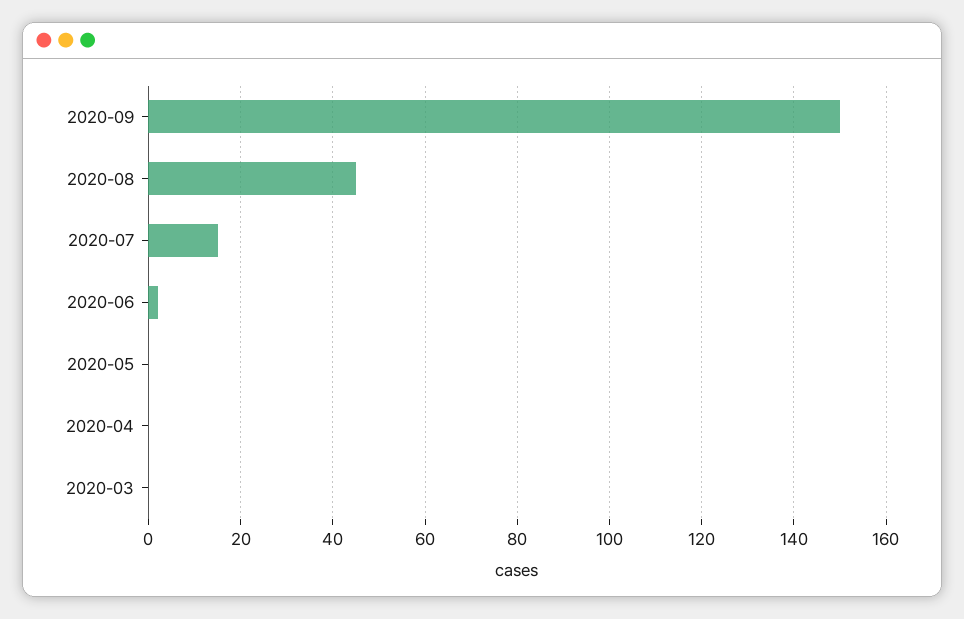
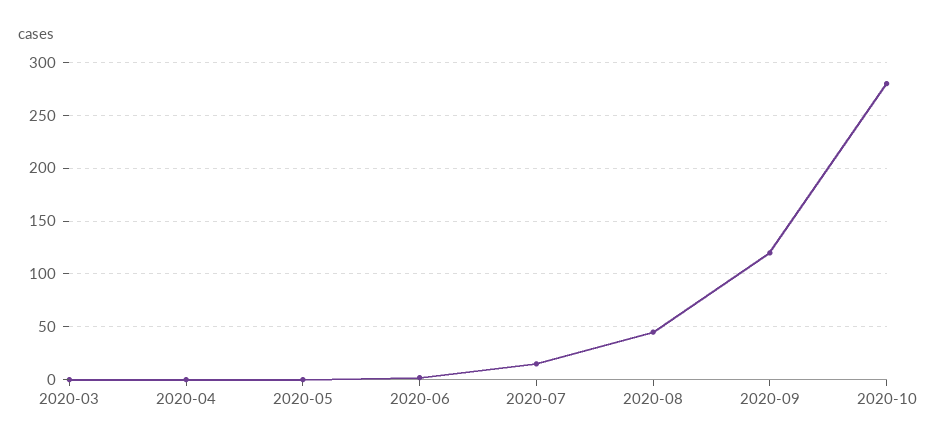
2020-09: 150 -> 120
2020-10: none -> 280

